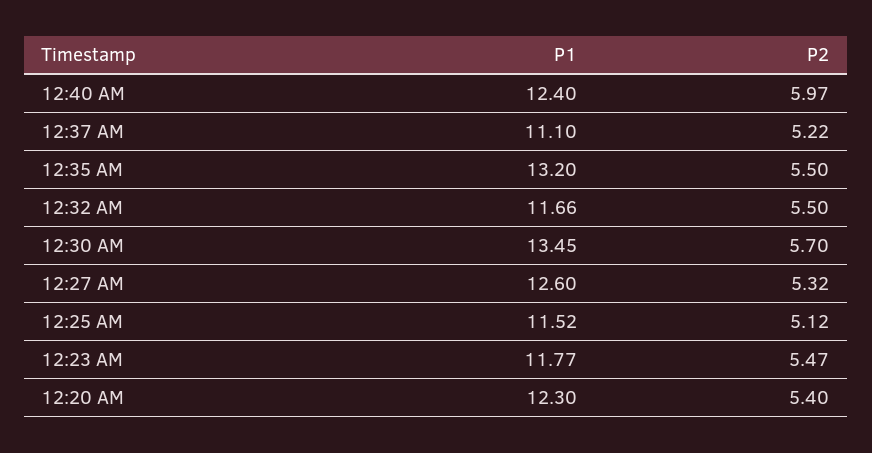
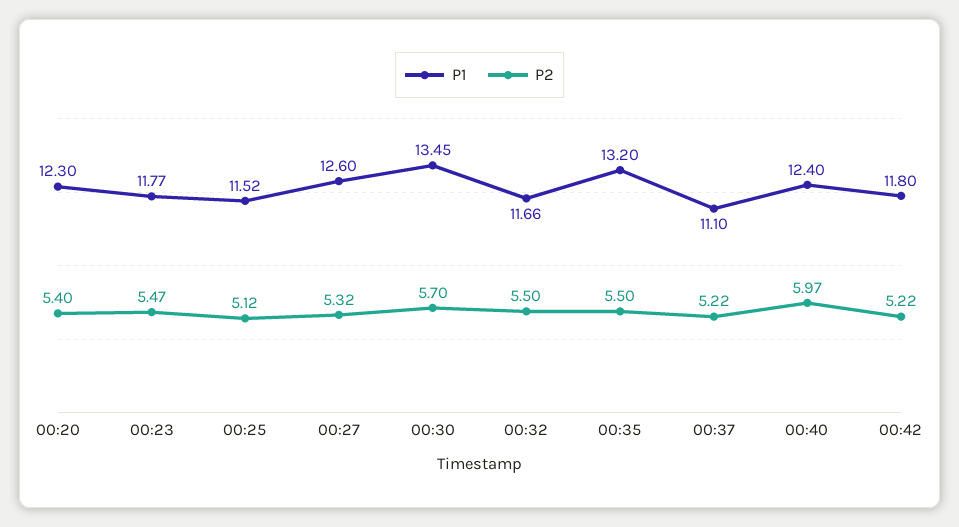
P1, 00:42: none -> 11.8
P2, 00:42: none -> 5.22

